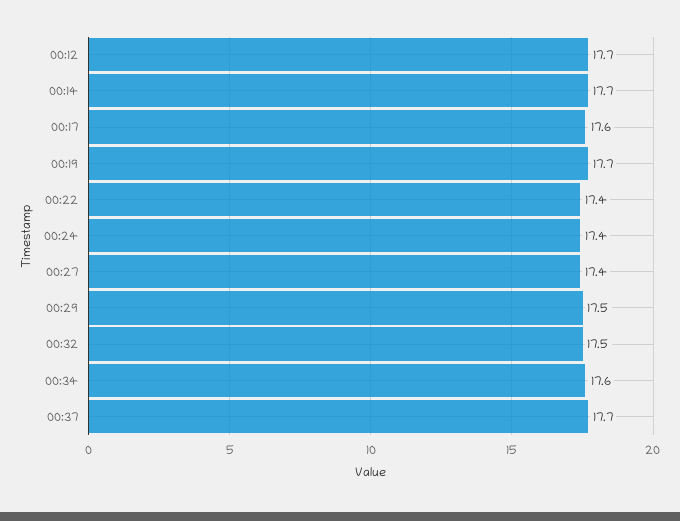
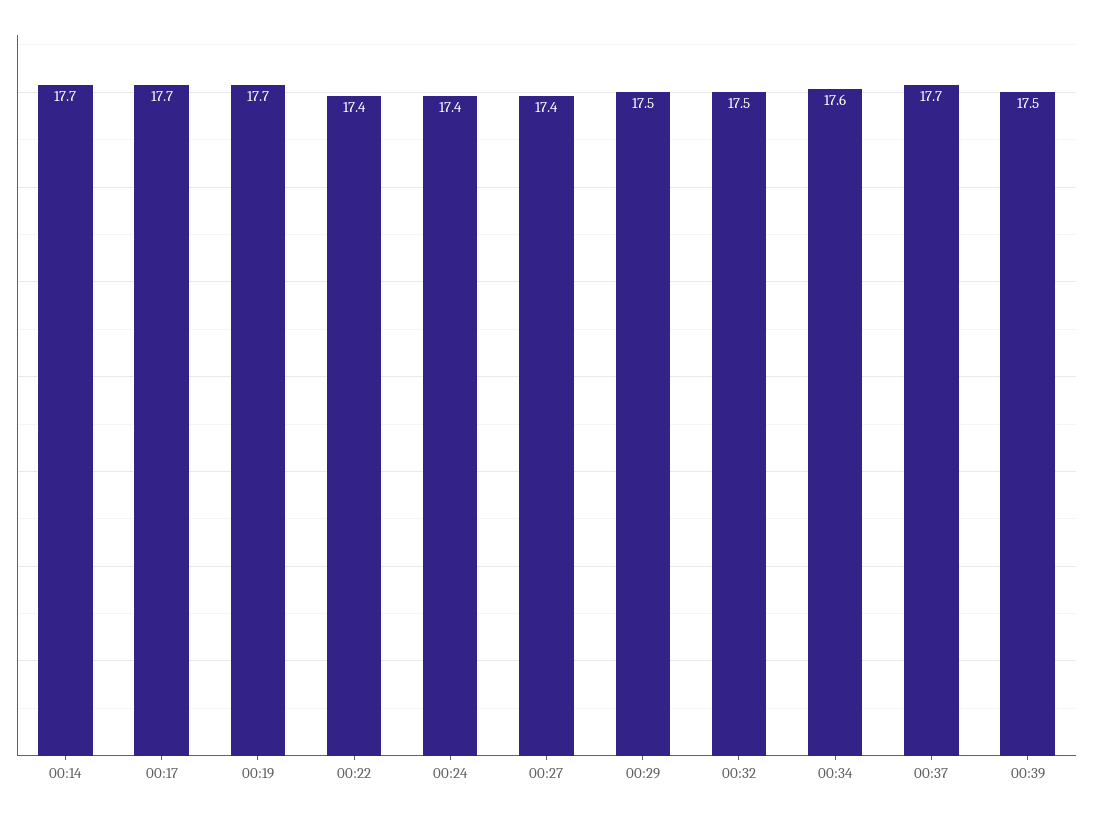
00:12: 17.7 -> none
00:17: 17.6 -> 17.7
00:39: none -> 17.5

